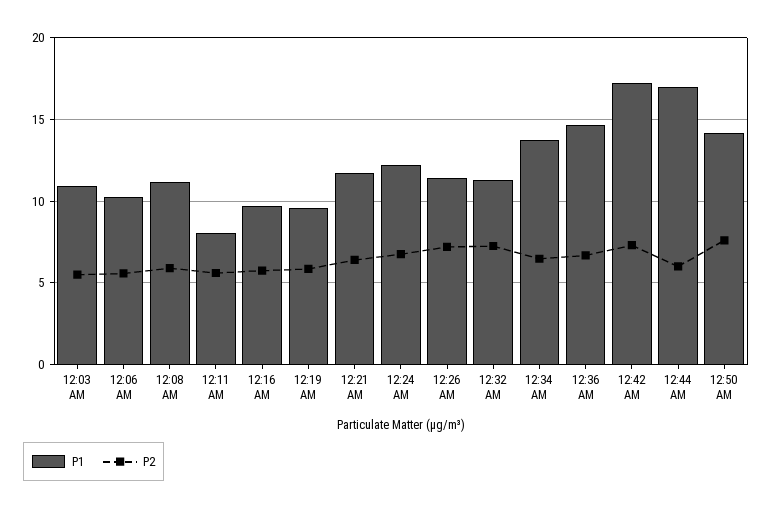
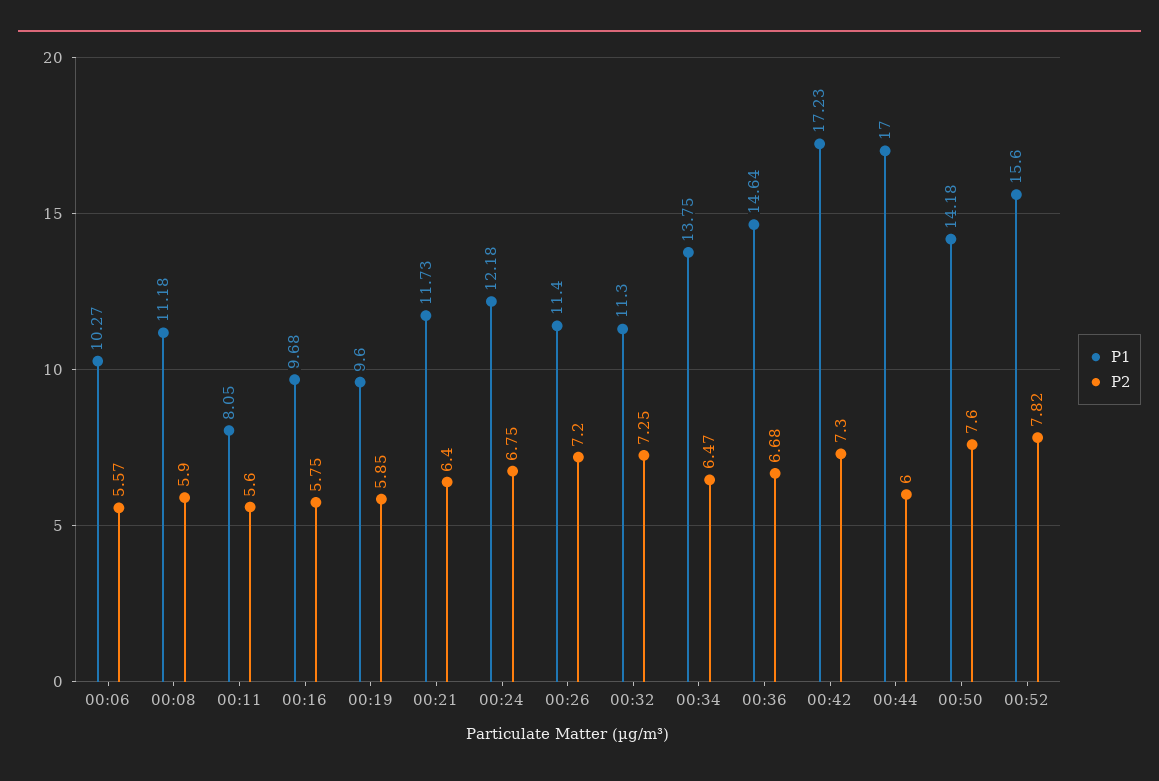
P1, 12:03 AM: 11 -> none
P2, 12:03 AM: 5.5 -> none
P1, 00:52: none -> 15.6
P2, 00:52: none -> 7.82

